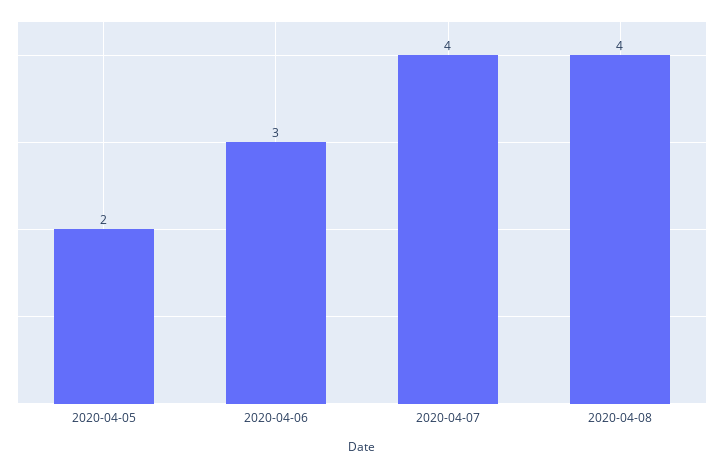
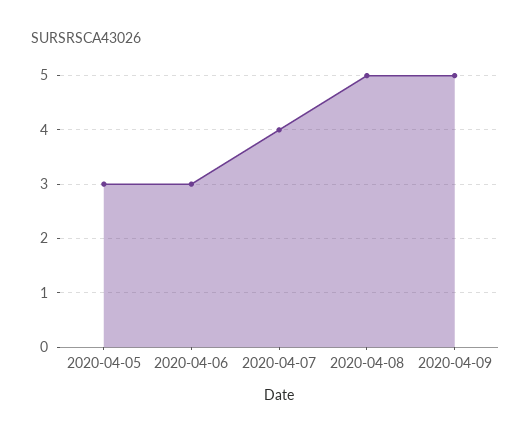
2020-04-05: 2 -> 3
2020-04-08: 4 -> 5
2020-04-09: none -> 5

